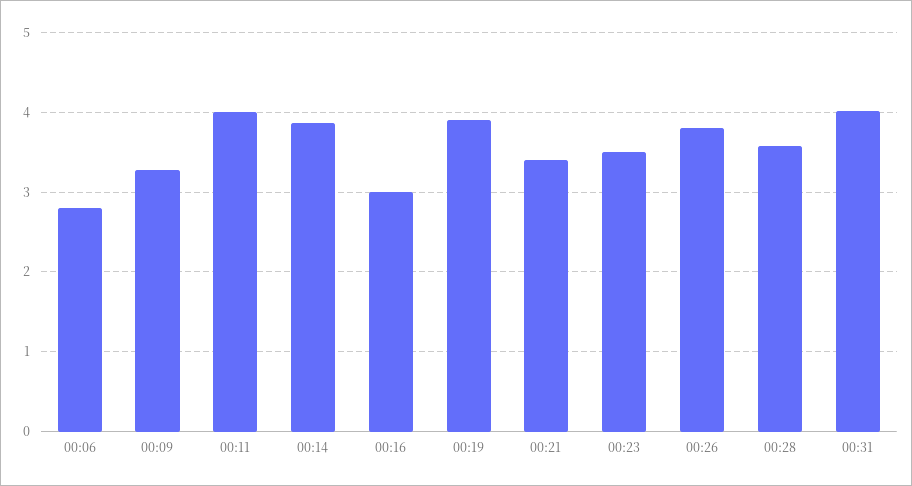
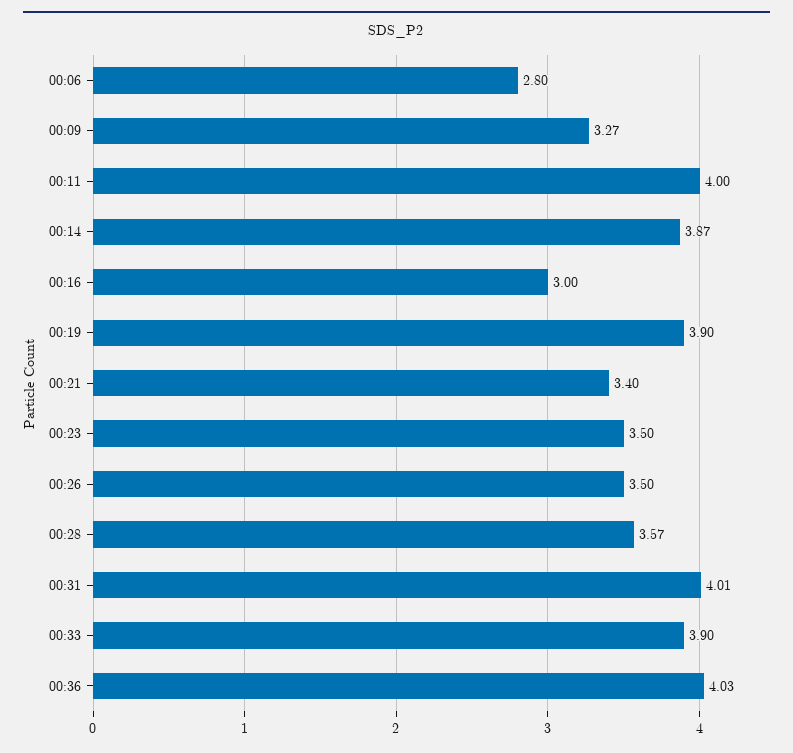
00:26: 3.8 -> 3.5
00:33: none -> 3.9
00:36: none -> 4.03

